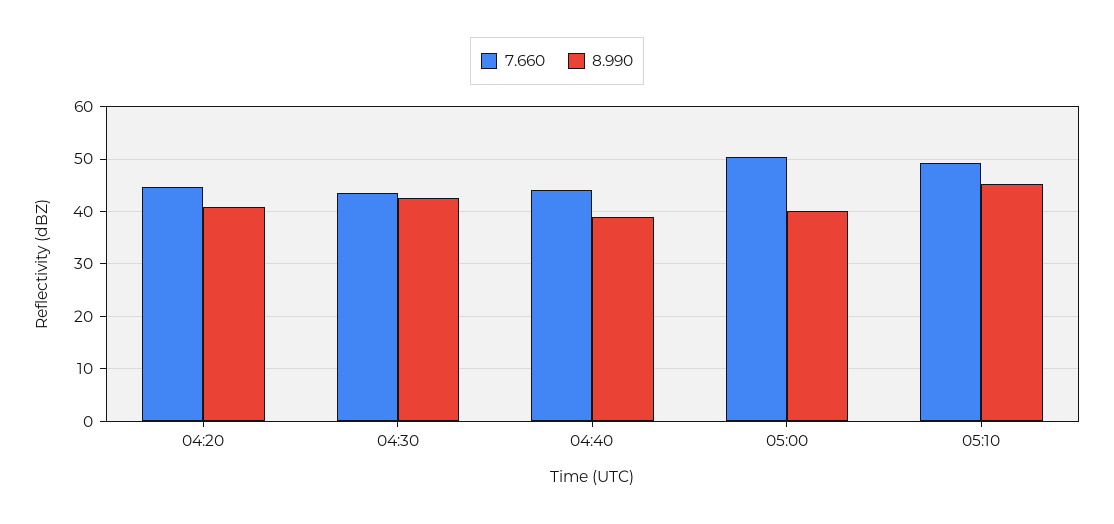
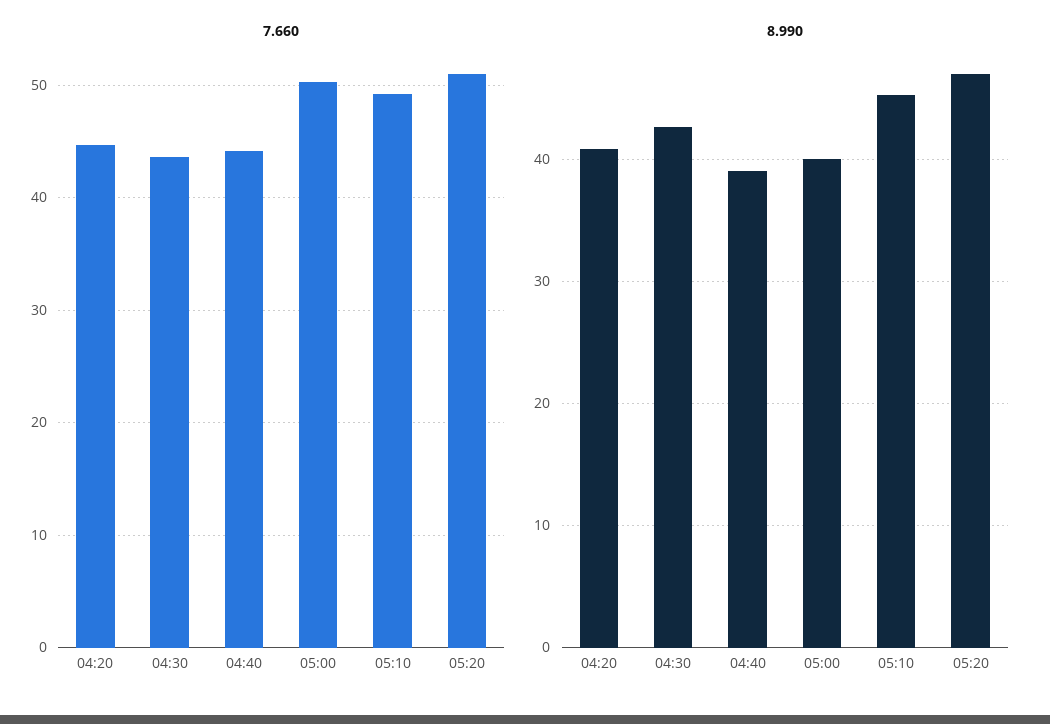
7.660, 05:20: none -> 51
8.990, 05:20: none -> 47

